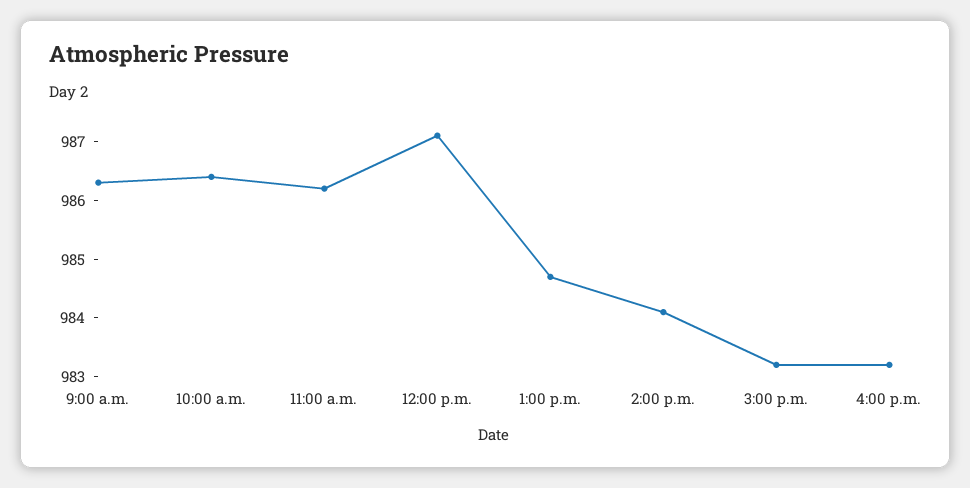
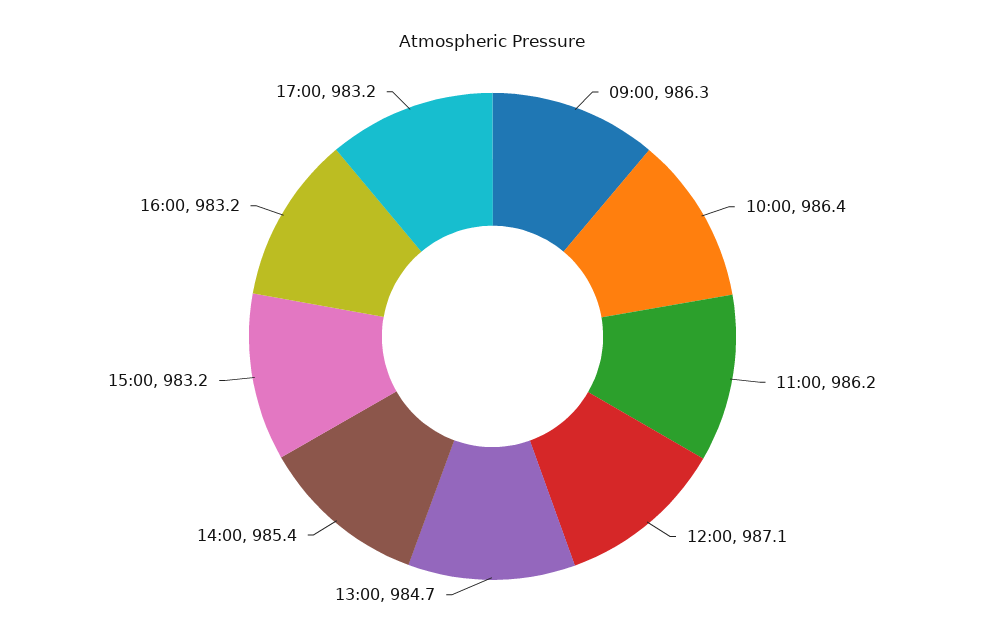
2:00 p.m.: 984 -> 985.4
17:00: none -> 983.2

